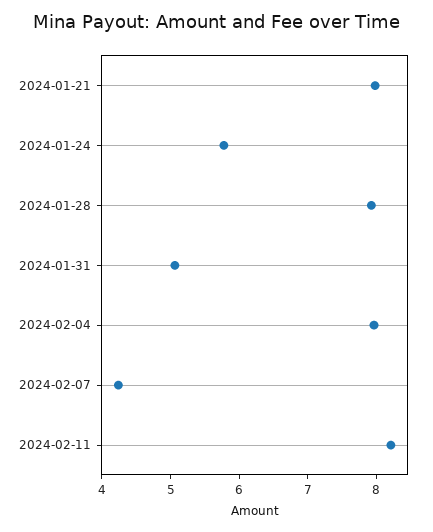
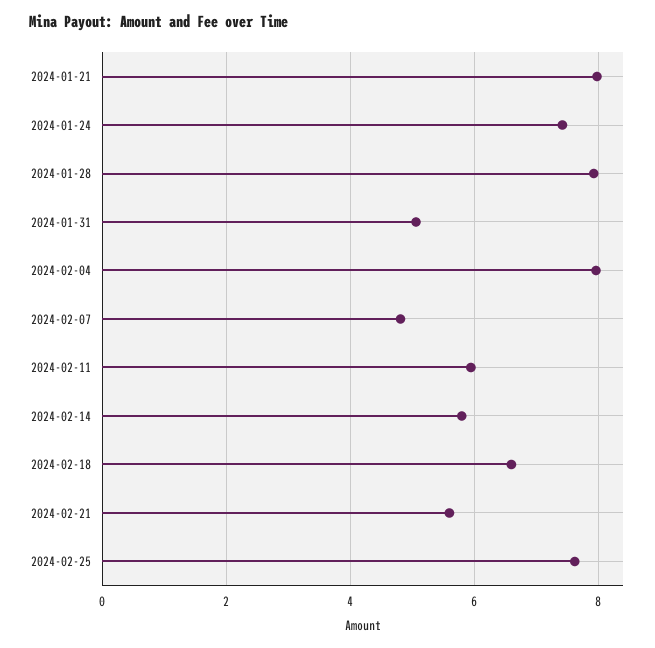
2024-01-24: 5.8 -> 7.4
2024-02-07: 4.2 -> 4.8
2024-02-11: 8.2 -> 6
2024-02-14: none -> 5.8
2024-02-18: none -> 6.6
2024-02-21: none -> 5.6
2024-02-25: none -> 7.6

